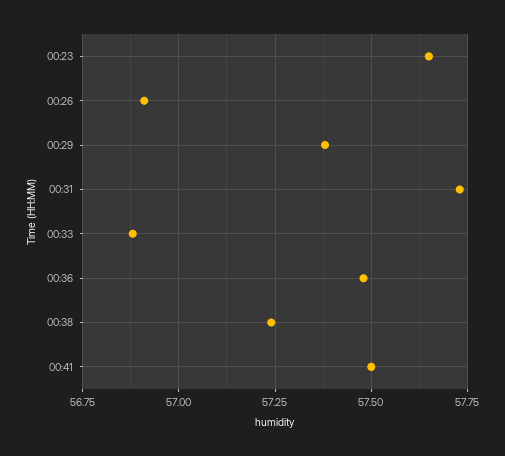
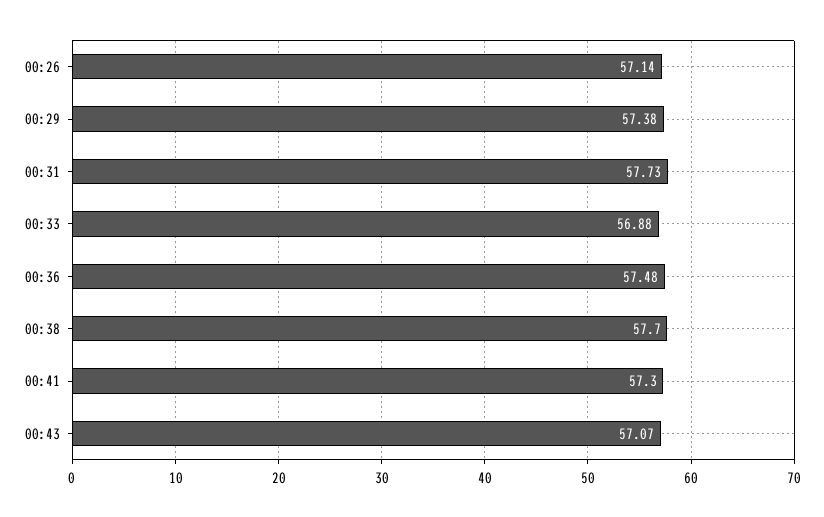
00:23: 57.65 -> none
00:26: 56.9 -> 57.14
00:38: 57.25 -> 57.7
00:41: 57.5 -> 57.3
00:43: none -> 57.07

